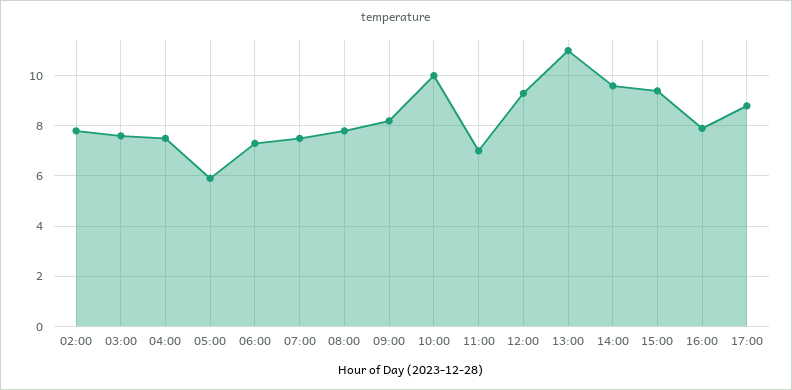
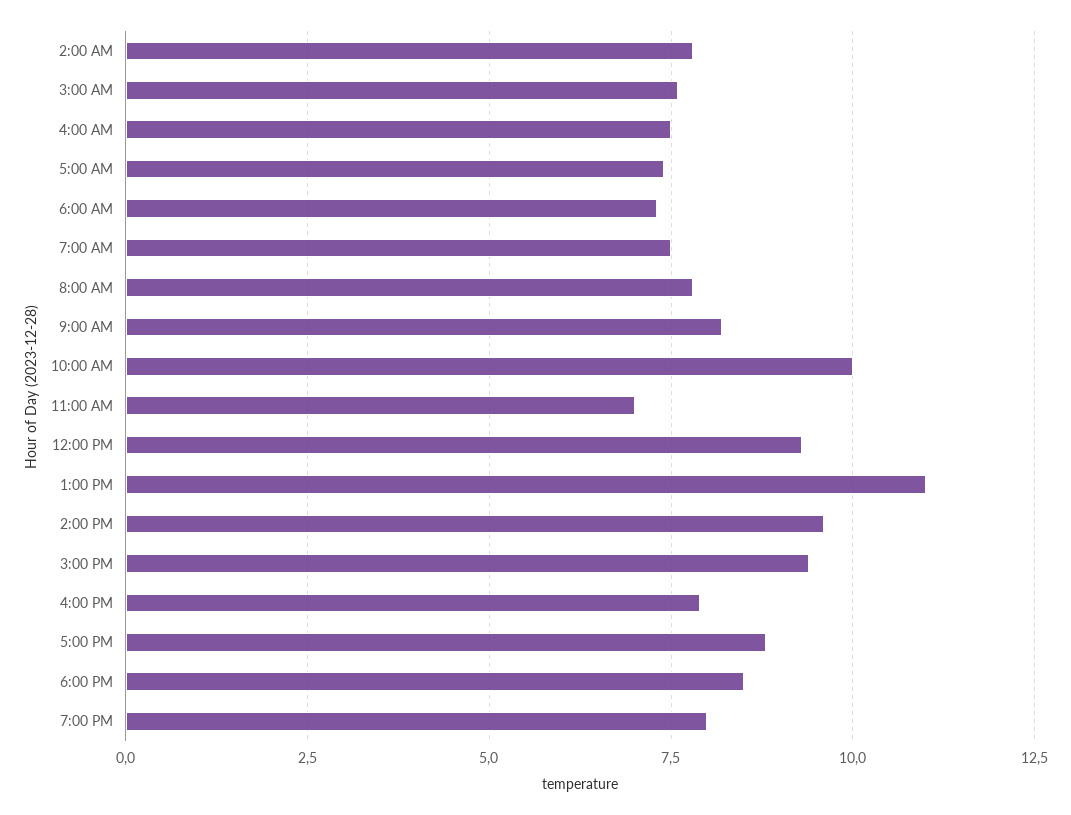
05:00: 6 -> 7.5
6:00 PM: none -> 8.5
7:00 PM: none -> 8

